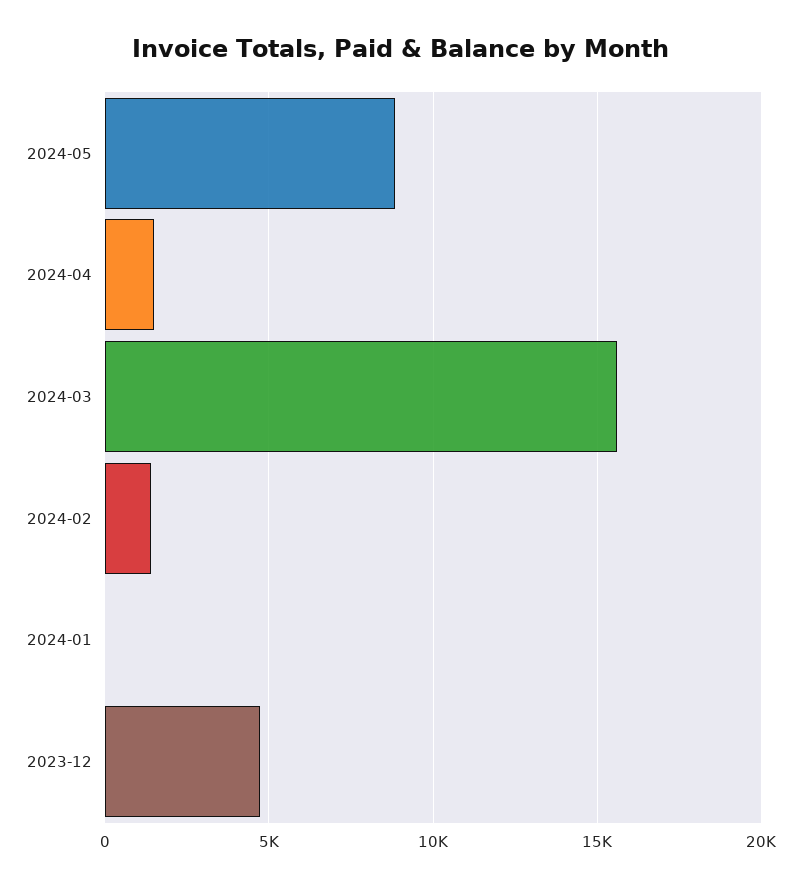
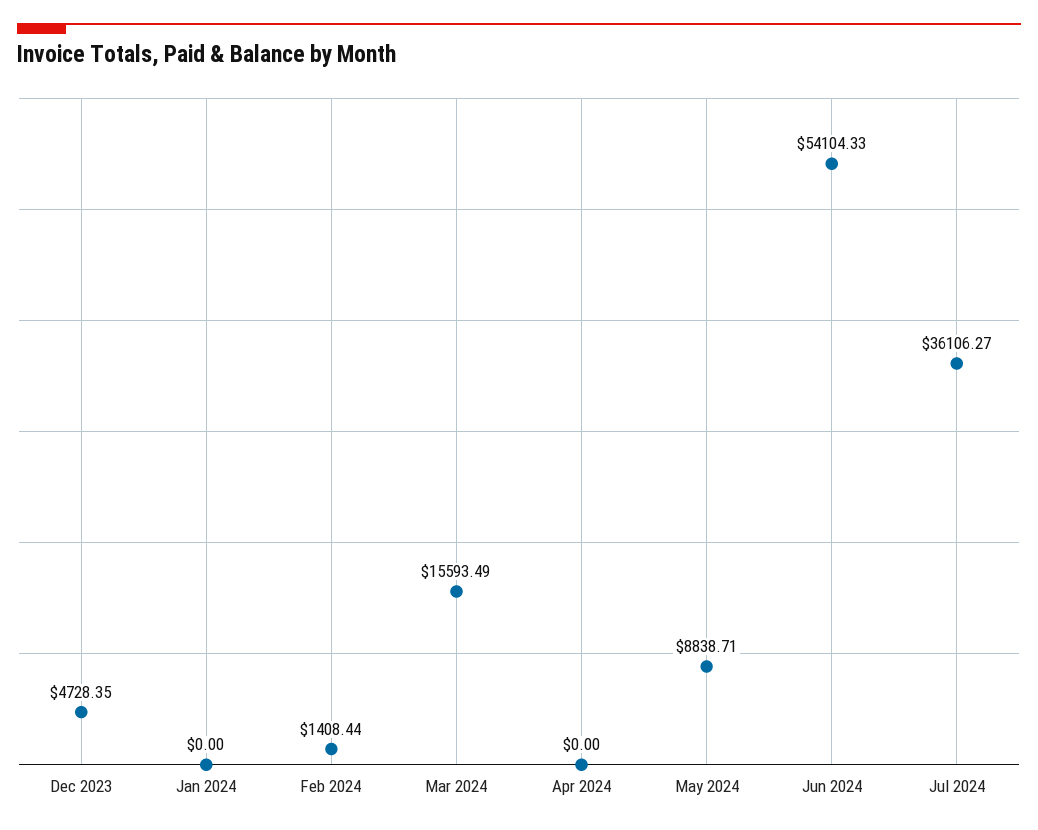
2024-04: 1500 -> 0
Jun 2024: none -> 54104.33
Jul 2024: none -> 36106.27

